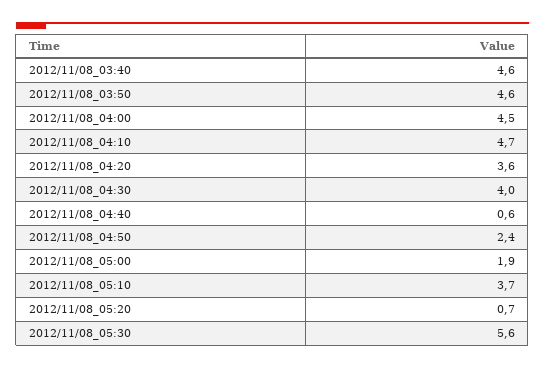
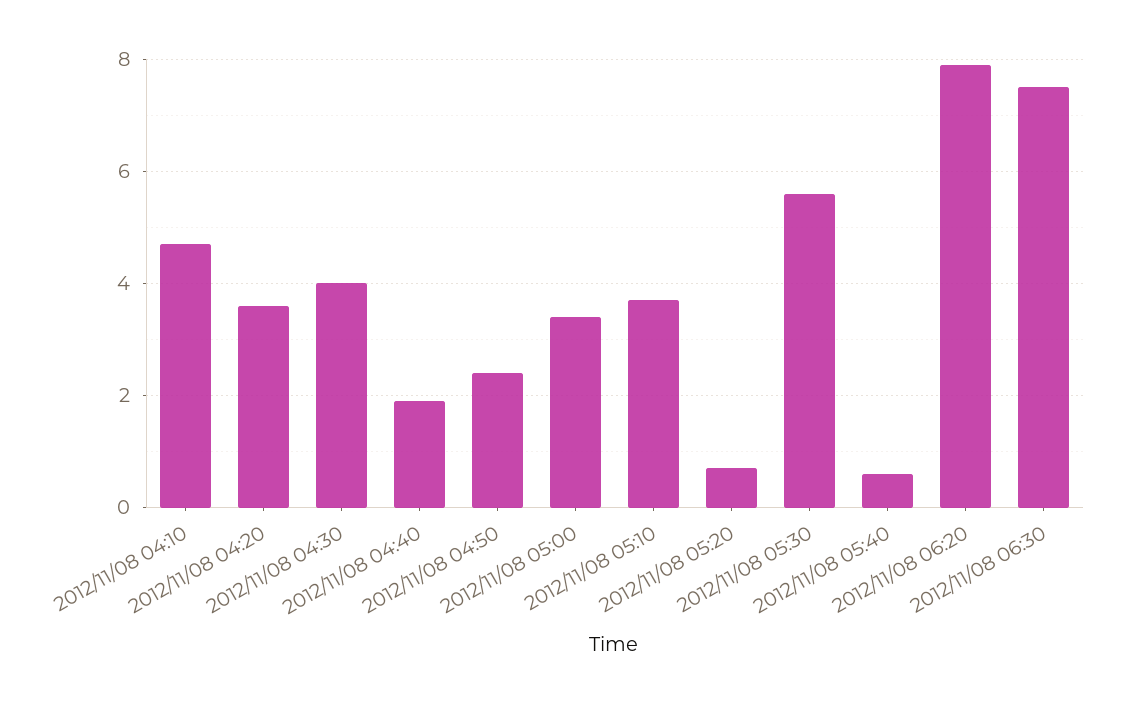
2012/11/08_03:40: 4.6 -> none
2012/11/08_03:50: 4.6 -> none
2012/11/08_04:00: 4.5 -> none
2012/11/08_04:40: 0.6 -> 2
2012/11/08_05:00: 1.9 -> 3.5
2012/11/08 05:40: none -> 0.5
2012/11/08 06:20: none -> 8
2012/11/08 06:30: none -> 7.5

